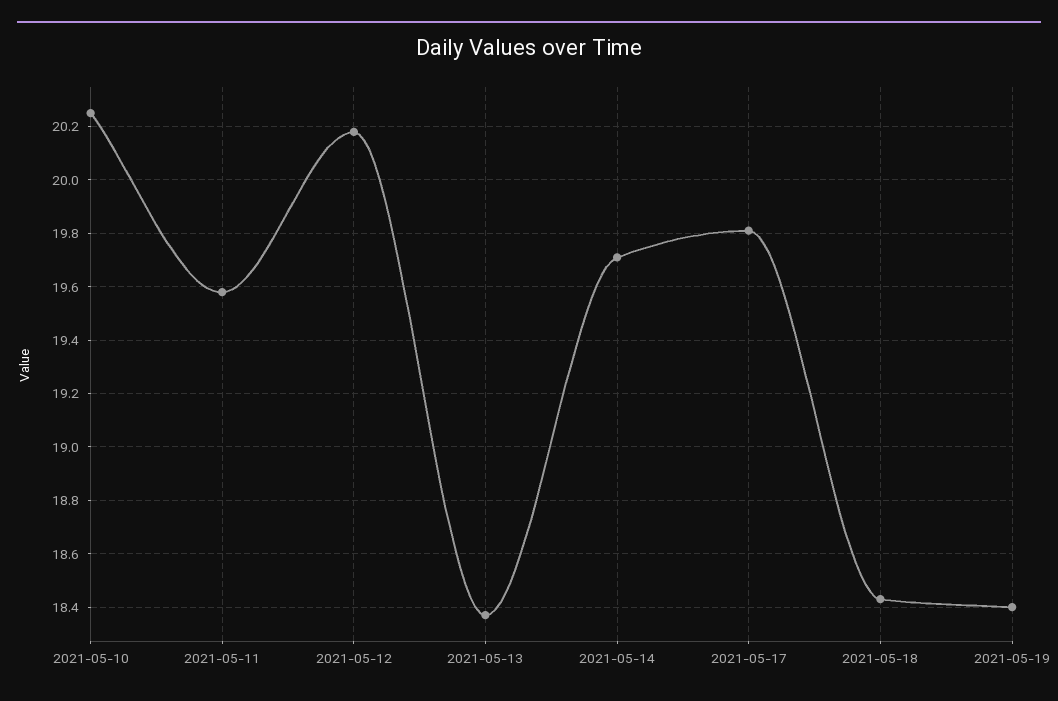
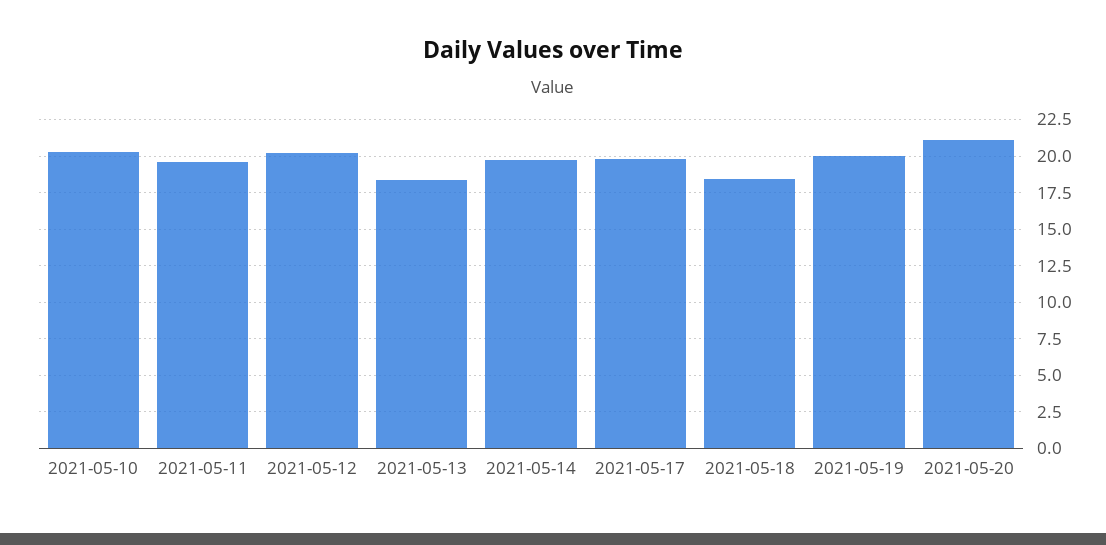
2021-05-19: 18.4 -> 20
2021-05-20: none -> 21

